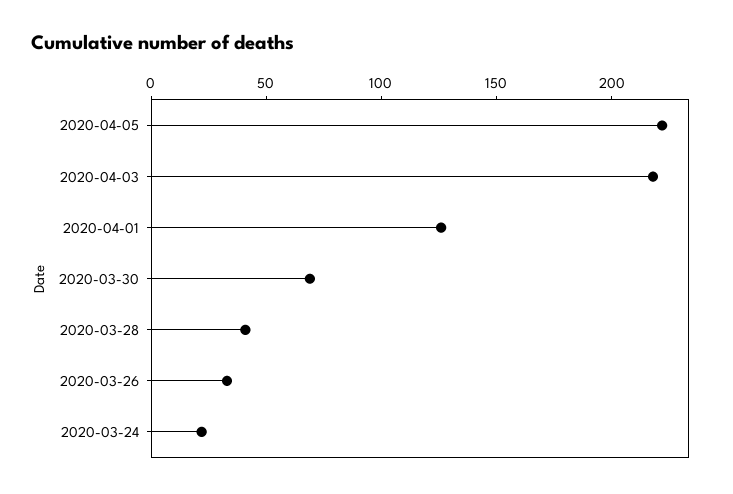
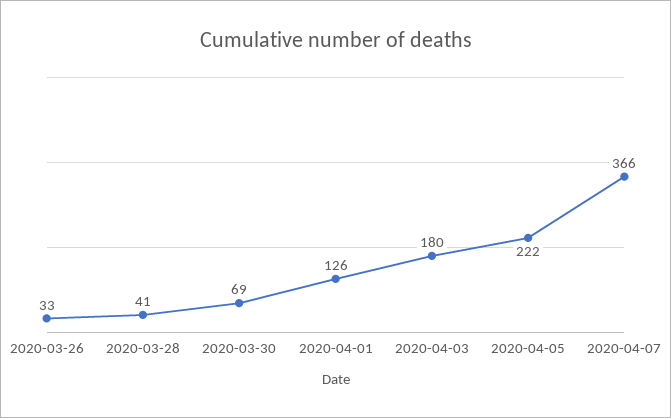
2020-04-03: 220 -> 180
2020-03-24: 20 -> none
2020-04-07: none -> 366

